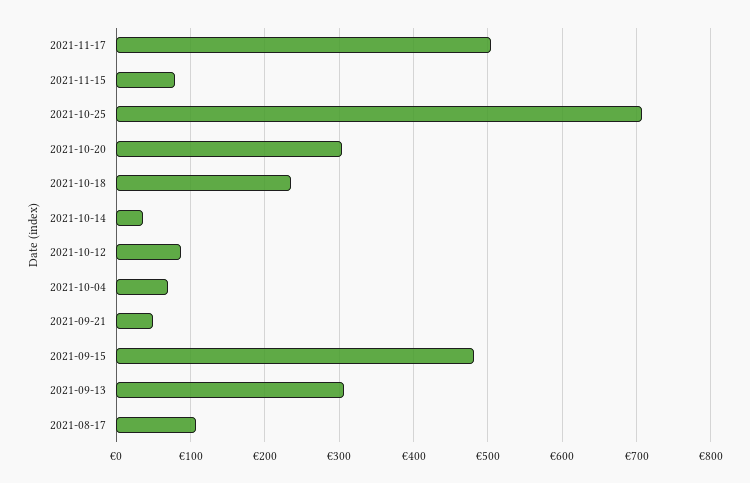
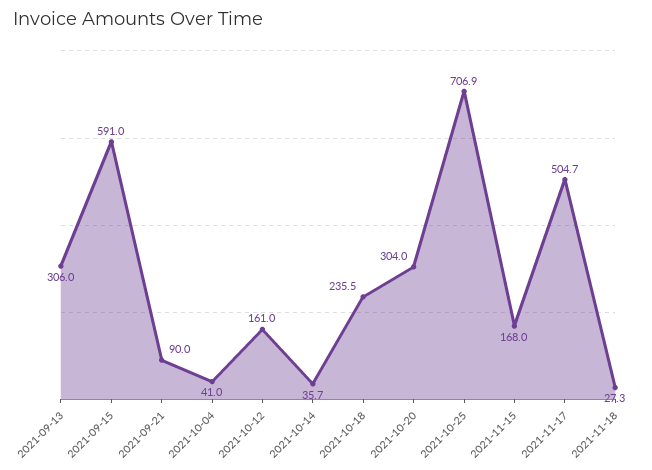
2021-11-15: 80 -> 168
2021-10-12: 90 -> 161
2021-10-04: 70 -> 41
2021-09-21: 50 -> 90
2021-09-15: 480 -> 591
2021-08-17: 110 -> none
2021-11-18: none -> 27.3

